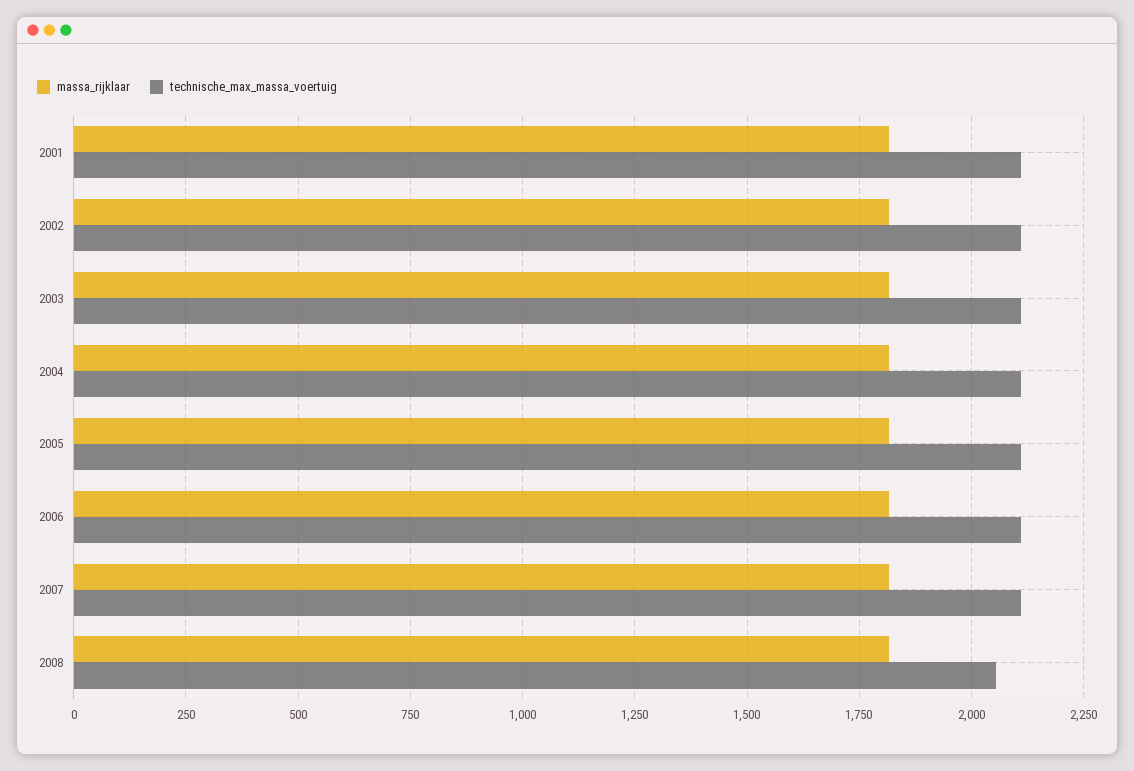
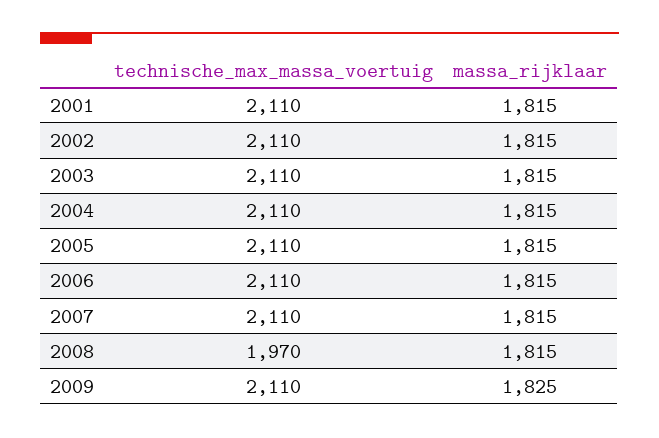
technische_max_massa_voertuig, 2008: 2050 -> 1970
technische_max_massa_voertuig, 2009: none -> 2110
massa_rijklaar, 2009: none -> 1825

